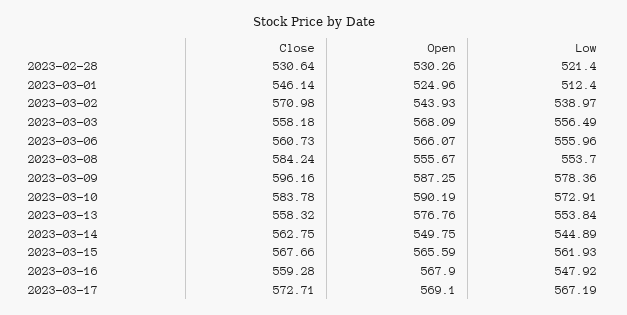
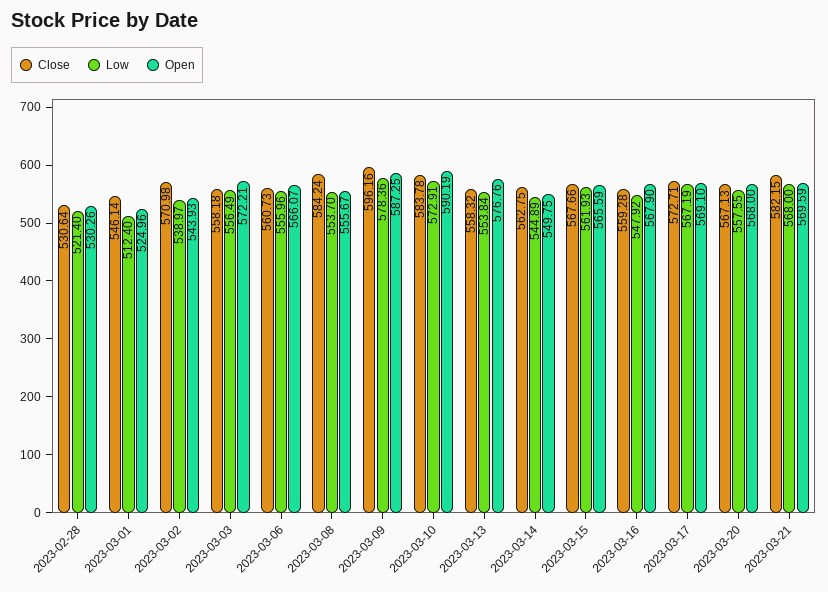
Open, 2023-03-03: 568.09 -> 572.21
Close, 2023-03-20: none -> 567.13
Low, 2023-03-20: none -> 557.55
Open, 2023-03-20: none -> 568
Close, 2023-03-21: none -> 582.15
Low, 2023-03-21: none -> 568
Open, 2023-03-21: none -> 569.59

